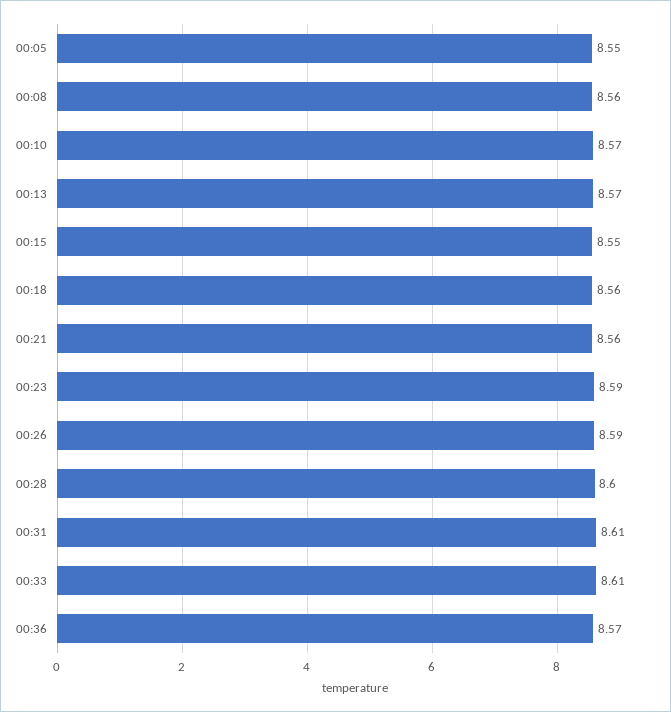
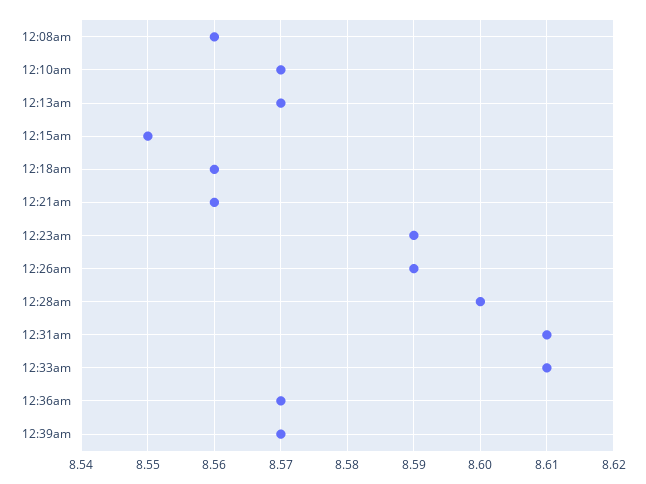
00:05: 8.55 -> none
12:39am: none -> 8.57

